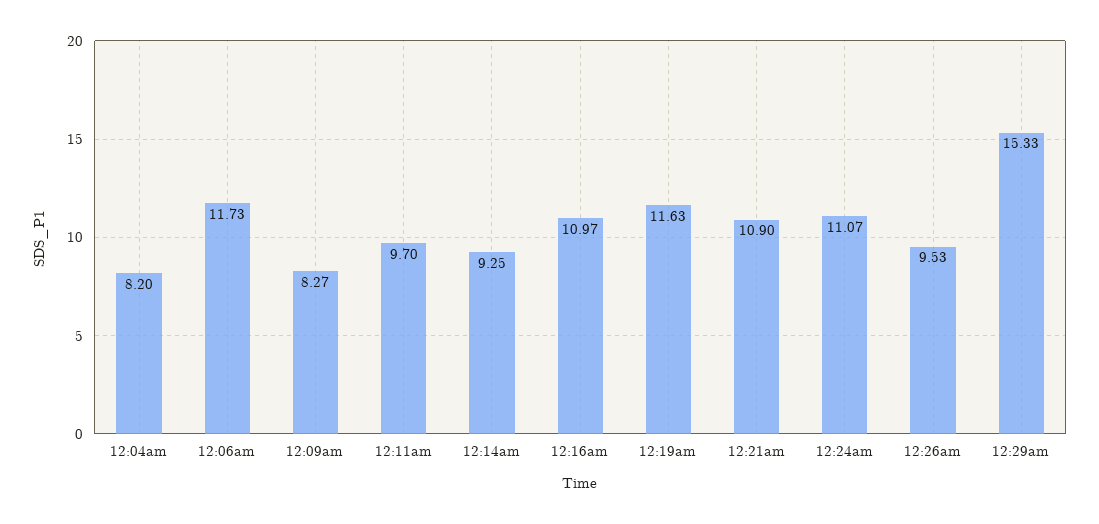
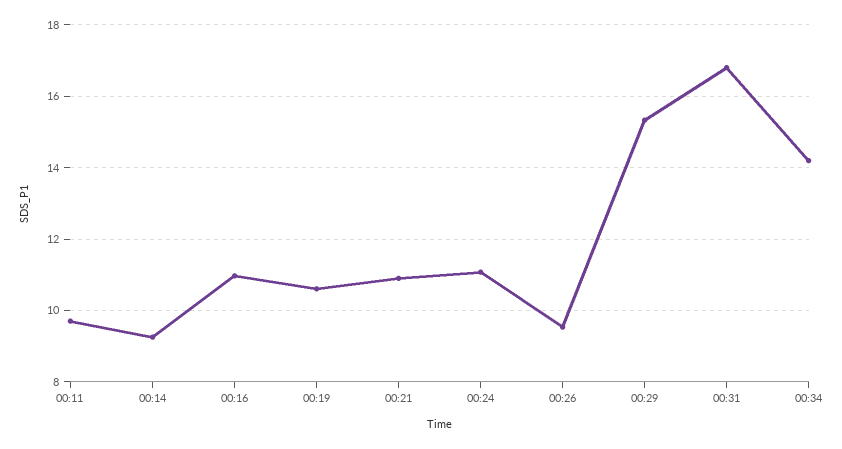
12:04am: 8.2 -> none
12:06am: 11.73 -> none
12:09am: 8.27 -> none
12:19am: 11.63 -> 10.6
00:31: none -> 16.8
00:34: none -> 14.2

